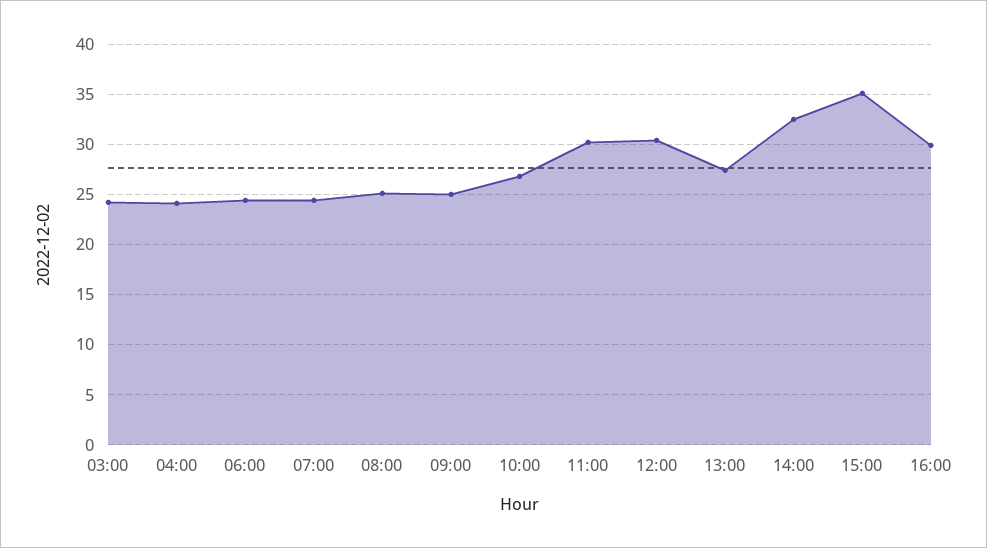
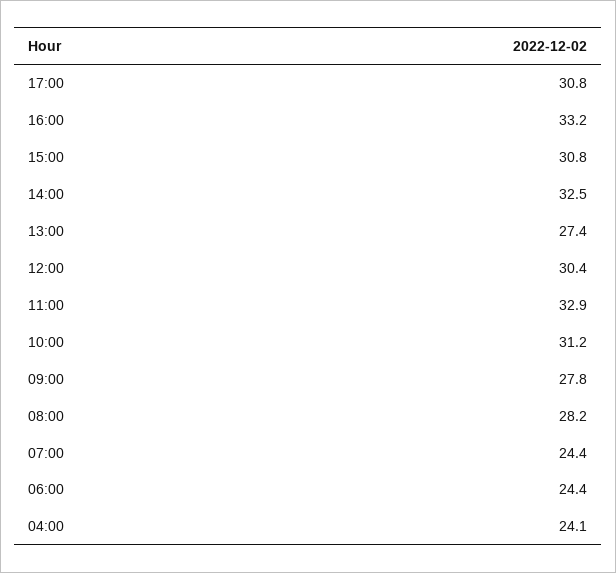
03:00: 24 -> none
08:00: 25 -> 28.2
09:00: 25 -> 27.8
10:00: 27 -> 31.2
11:00: 30 -> 32.9
15:00: 35 -> 30.8
16:00: 30 -> 33.2
17:00: none -> 30.8

